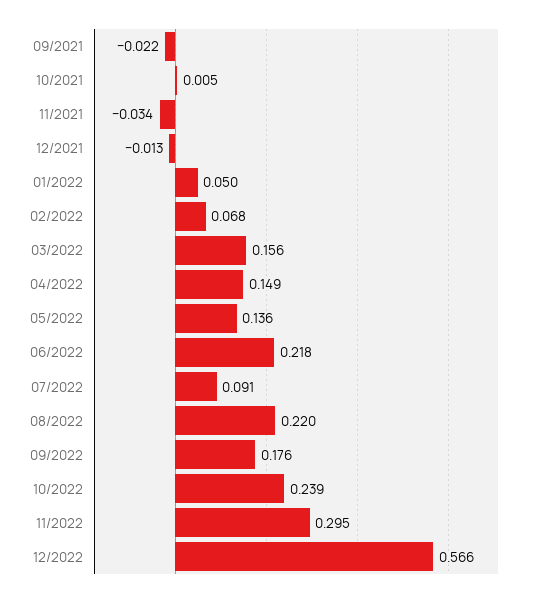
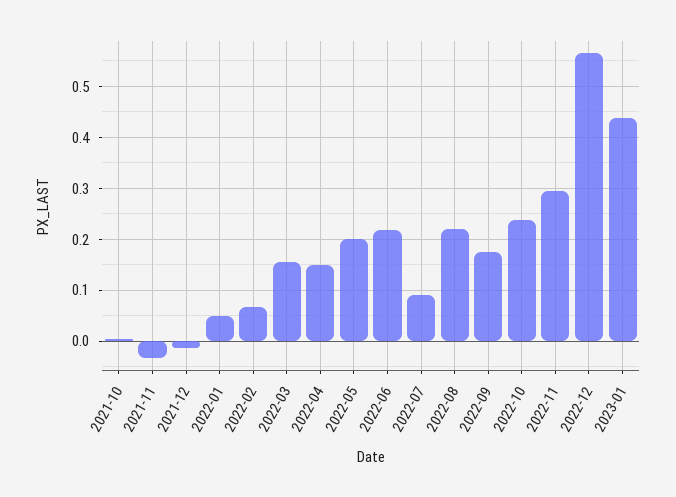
09/2021: -0.022 -> none
05/2022: 0.136 -> 0.2
2023-01: none -> 0.44

